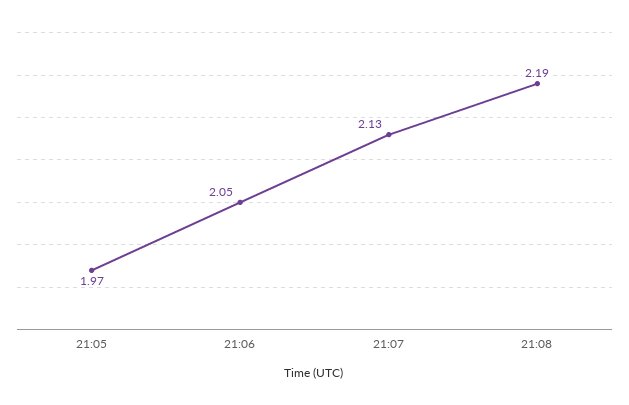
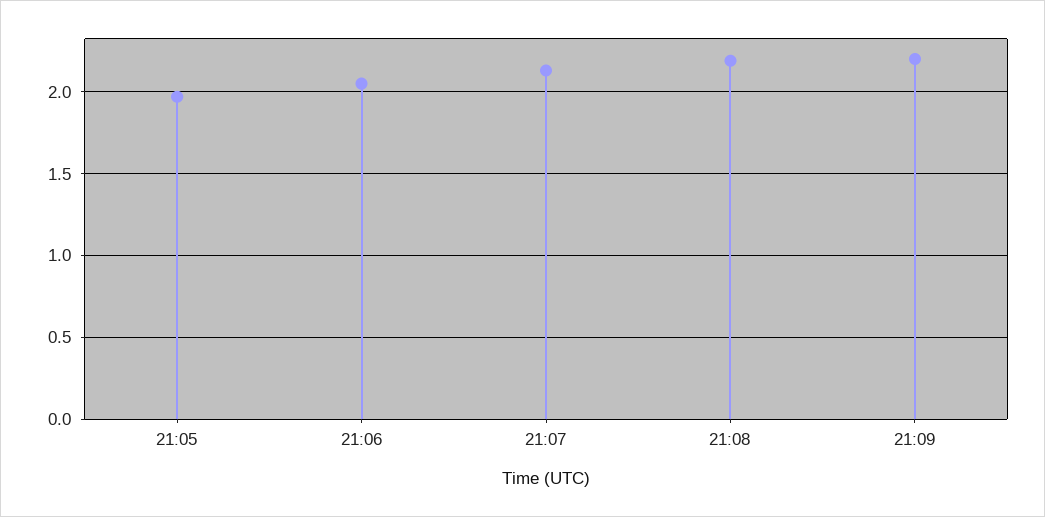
21:09: none -> 2.2

